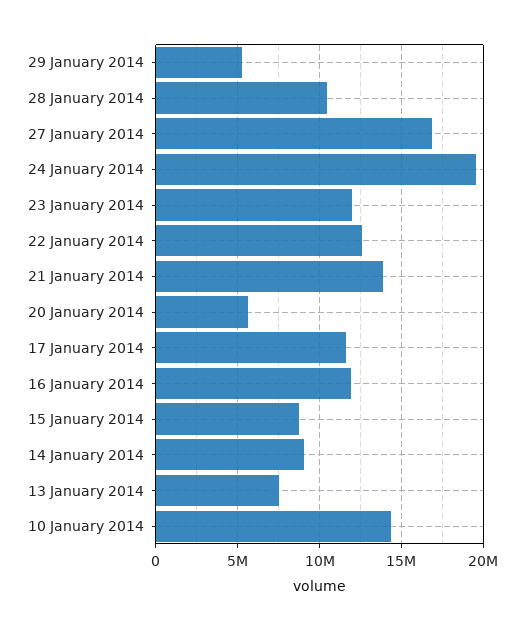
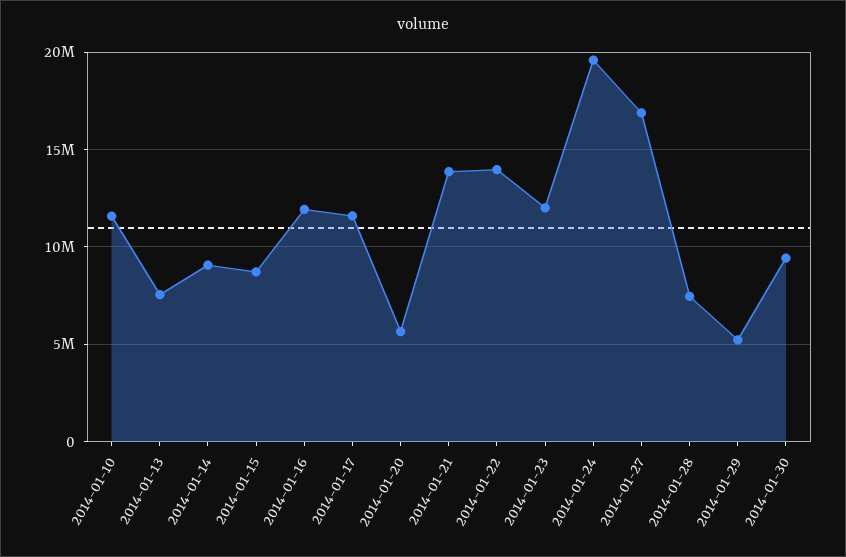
28 January 2014: 10500000 -> 7500000
22 January 2014: 12500000 -> 14000000
10 January 2014: 14500000 -> 11500000
2014-01-30: none -> 9500000

